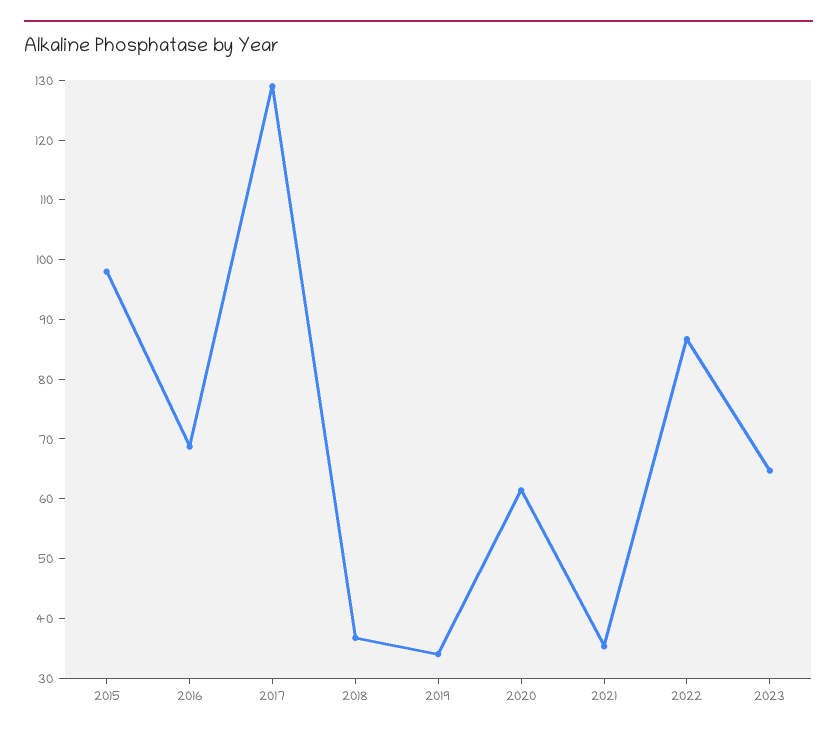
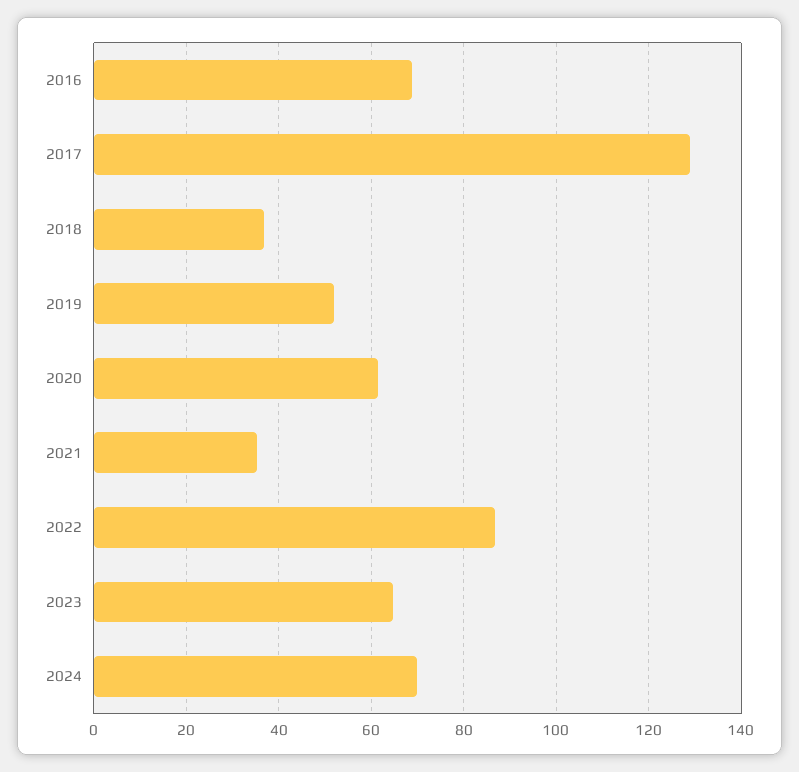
2015: 98 -> none
2019: 34 -> 52
2024: none -> 70

